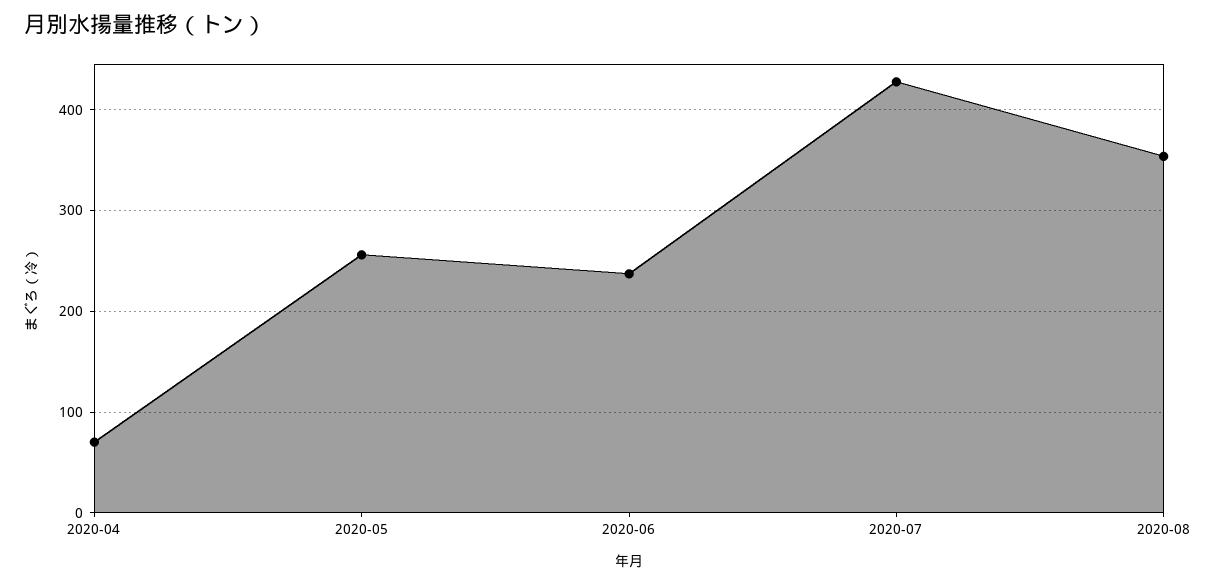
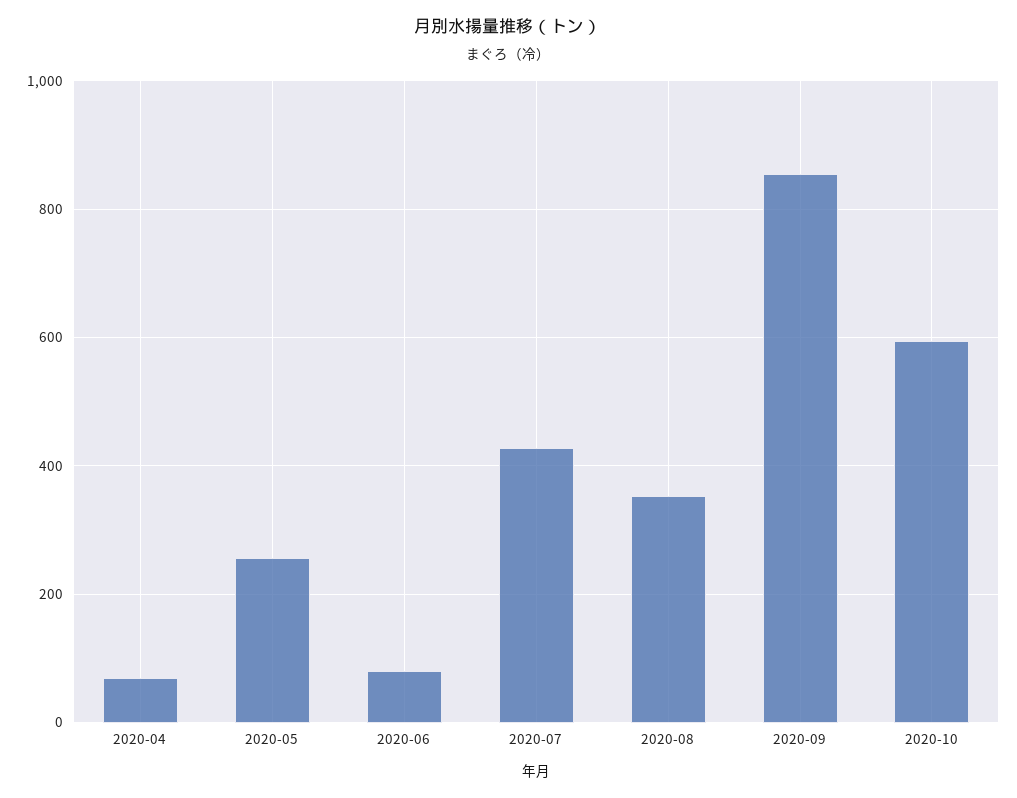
2020-06: 240 -> 80
2020-09: none -> 860
2020-10: none -> 600

